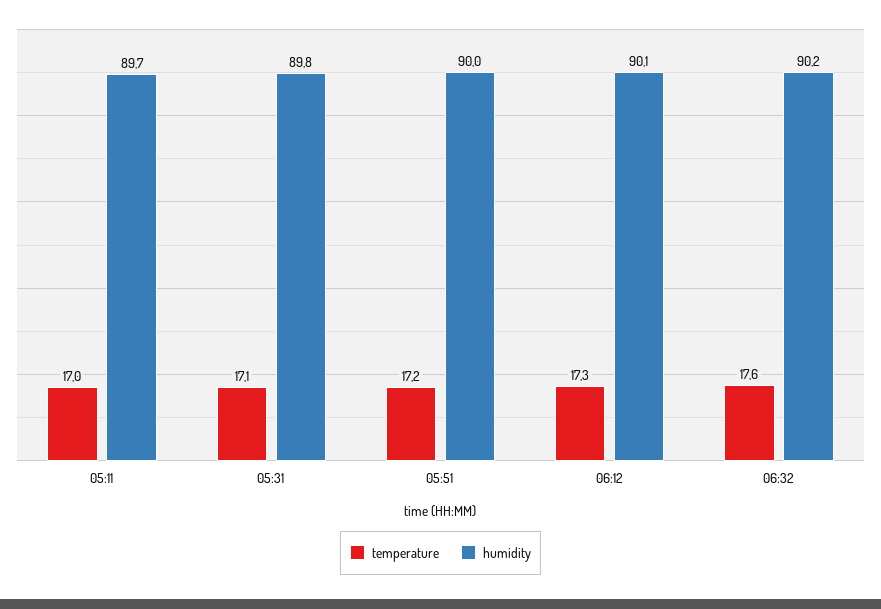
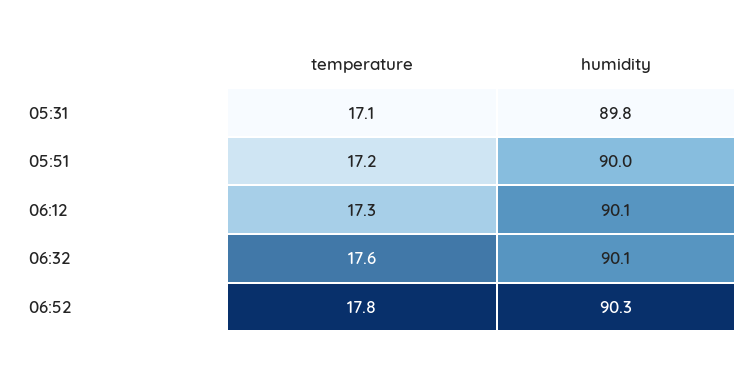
temperature, 05:11: 17 -> none
humidity, 05:11: 89.7 -> none
humidity, 06:32: 90.2 -> 90.1
temperature, 06:52: none -> 17.8
humidity, 06:52: none -> 90.3

